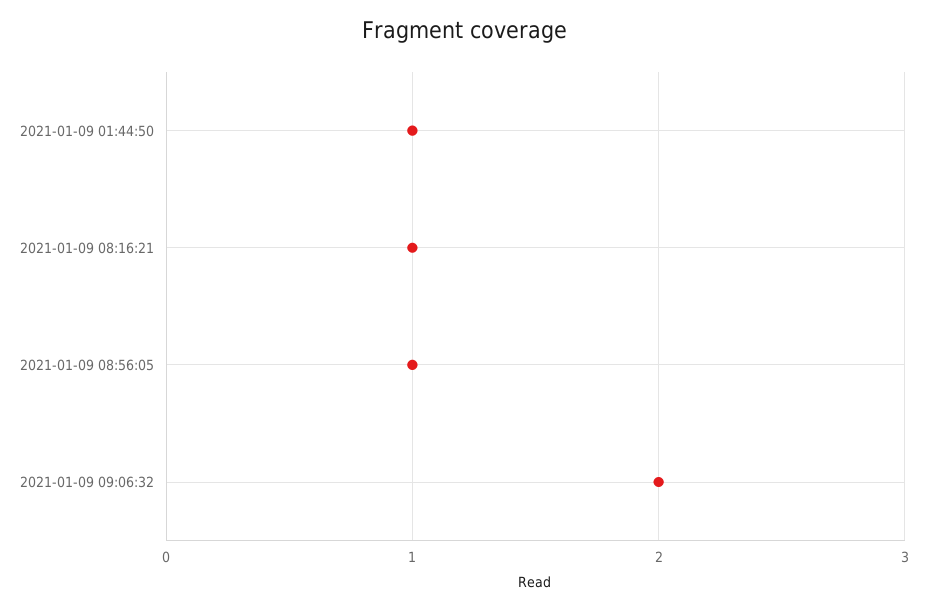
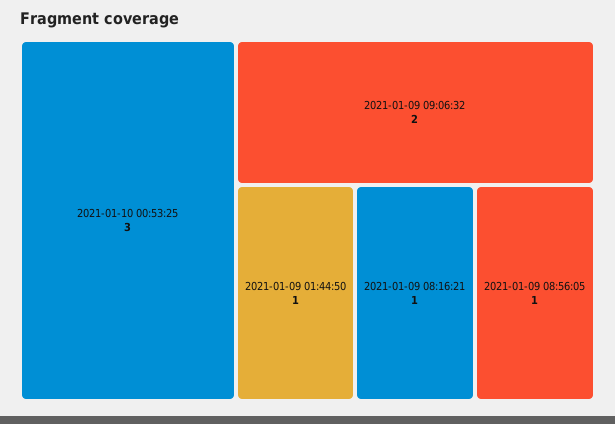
2021-01-10 00:53:25: none -> 3

